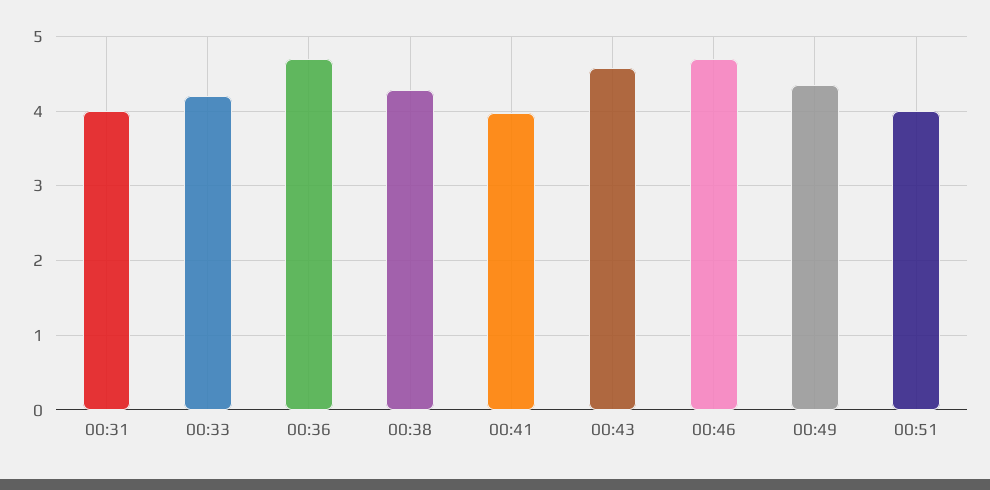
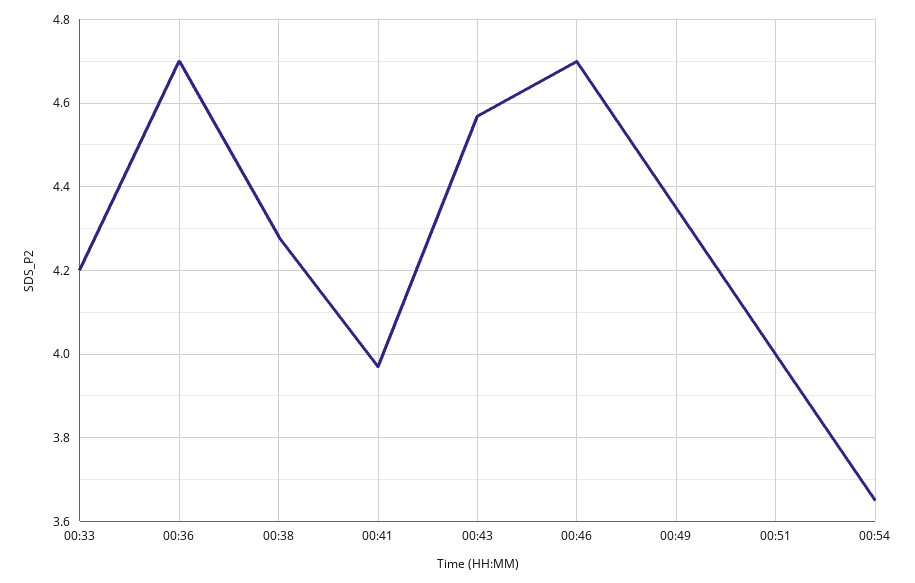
00:31: 4 -> none
00:54: none -> 3.65

